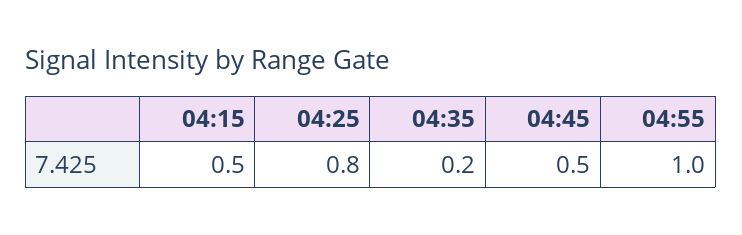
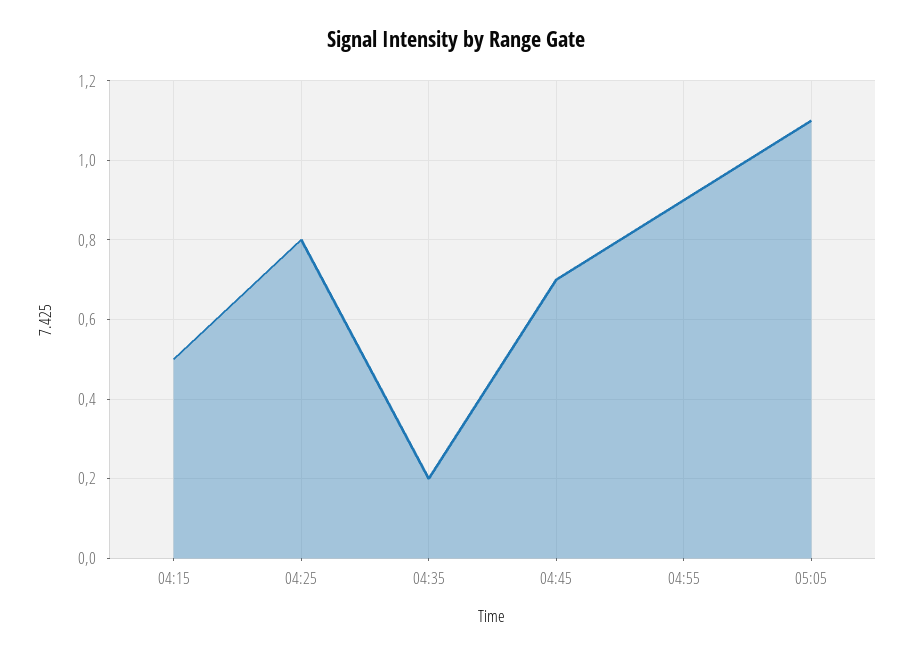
04:45: 0.5 -> 0.7
04:55: 1 -> 0.9
05:05: none -> 1.1

